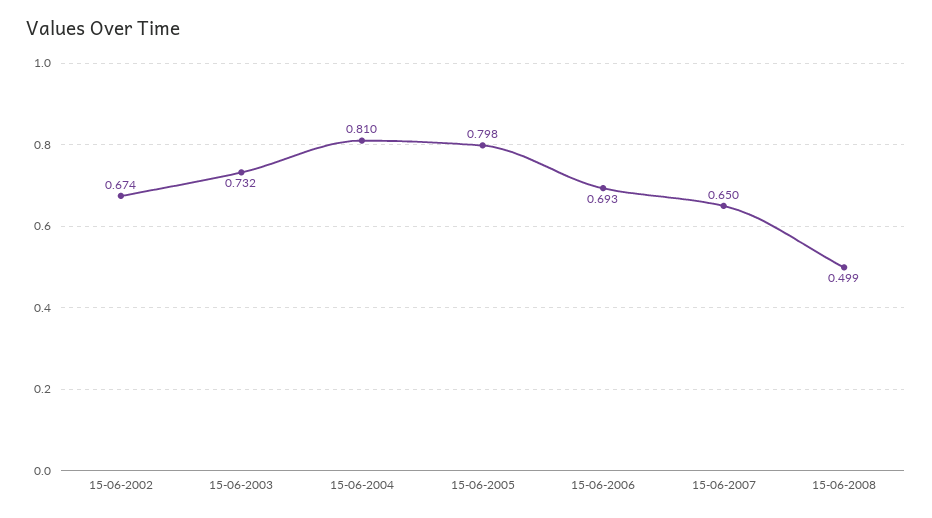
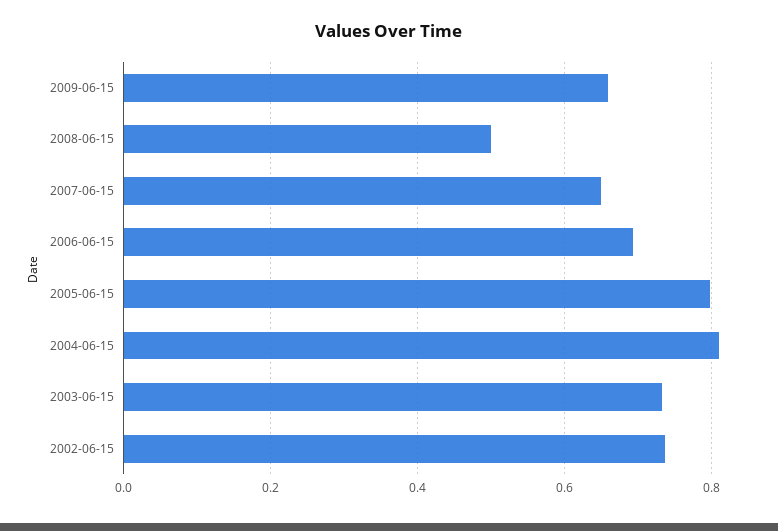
15-06-2002: 0.674 -> 0.74
2009-06-15: none -> 0.66

